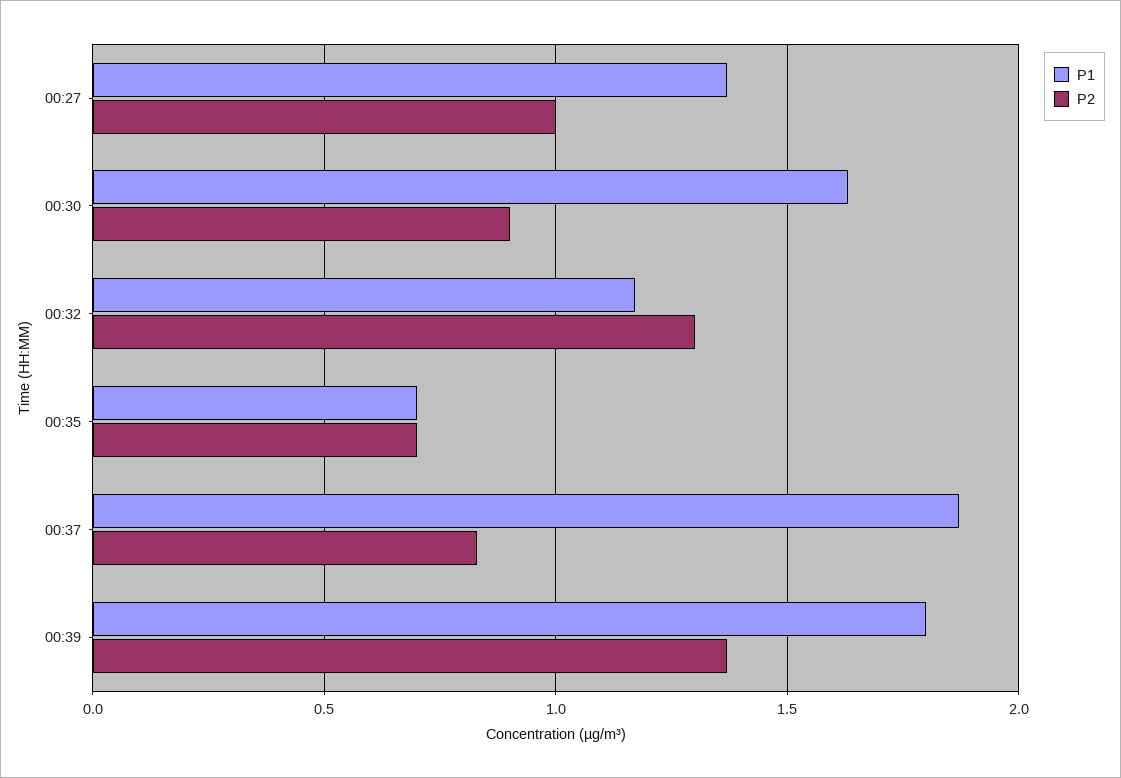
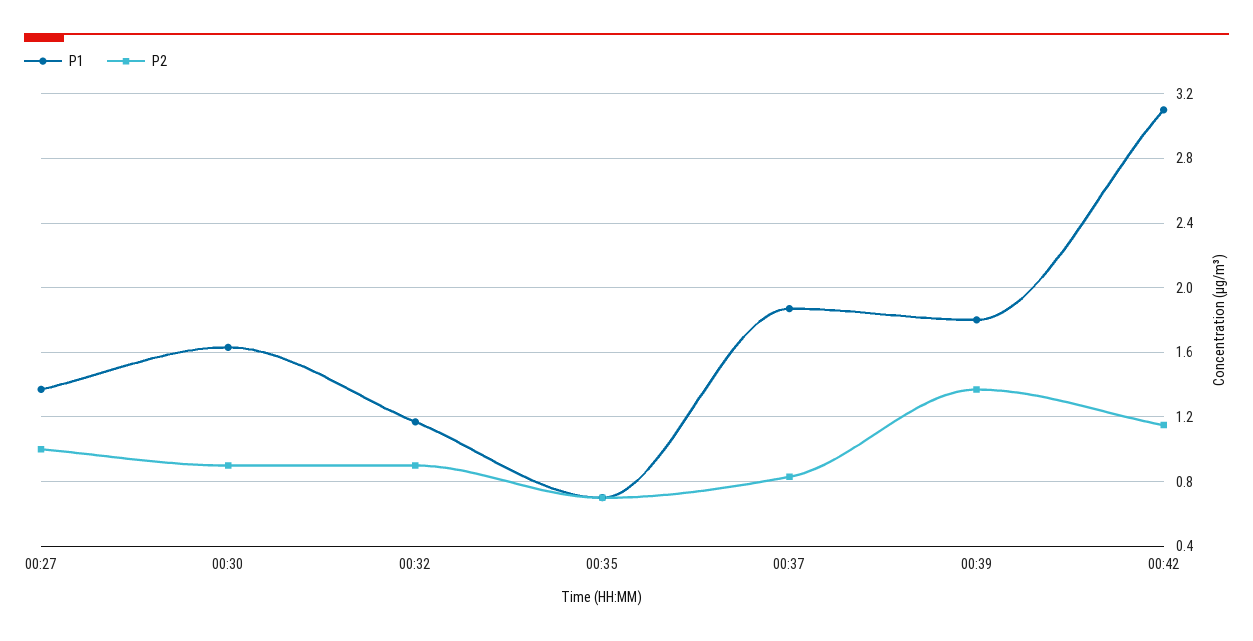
P2, 00:32: 1.3 -> 0.9
P1, 00:42: none -> 3.1
P2, 00:42: none -> 1.15

